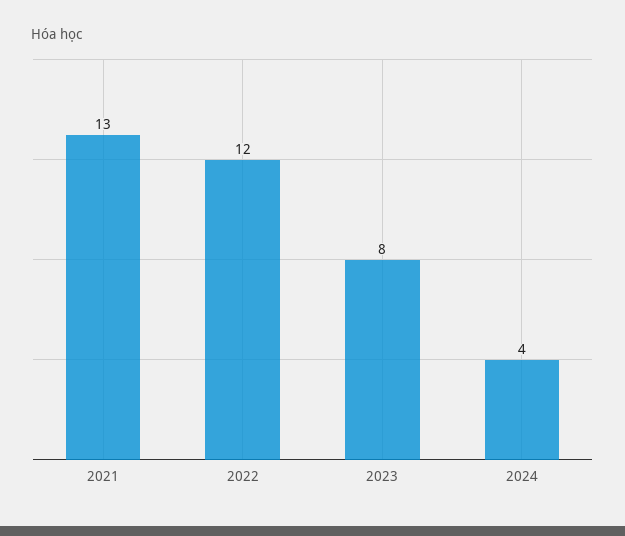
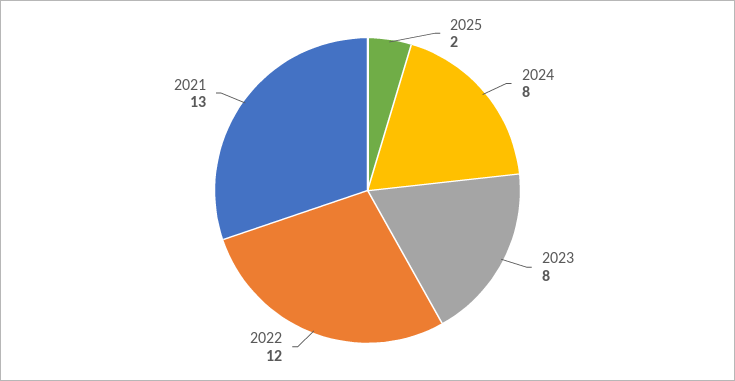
2024: 4 -> 8
2025: none -> 2

